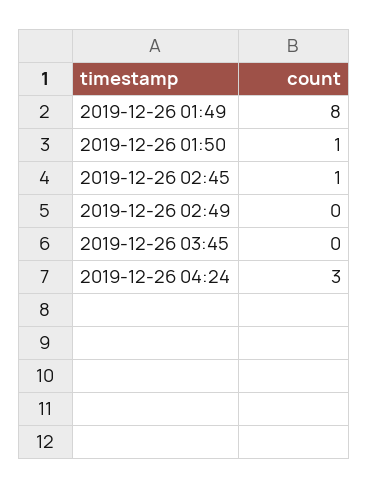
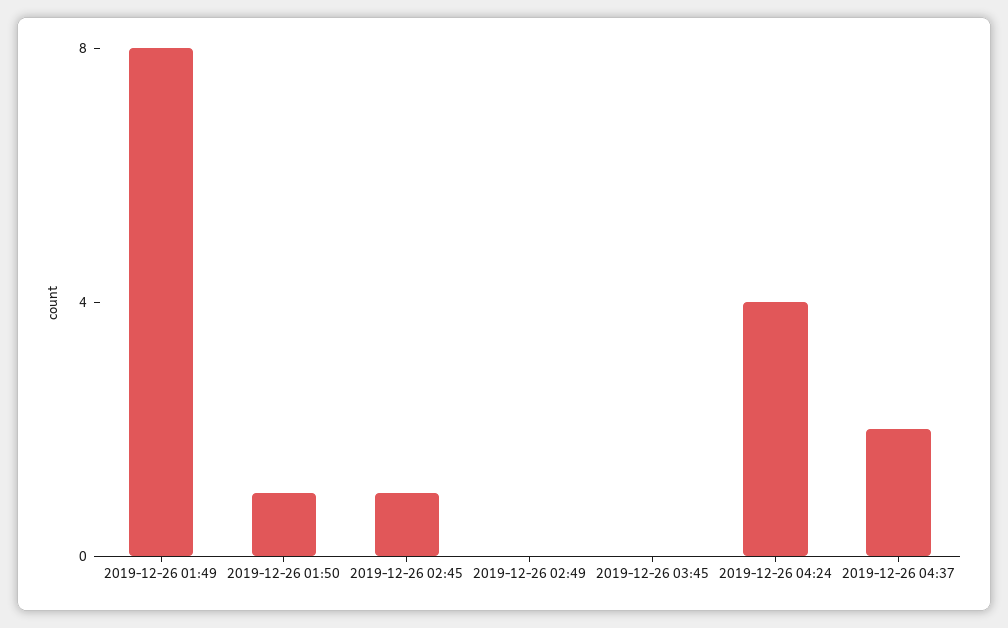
2019-12-26 04:24: 3 -> 4
2019-12-26 04:37: none -> 2

